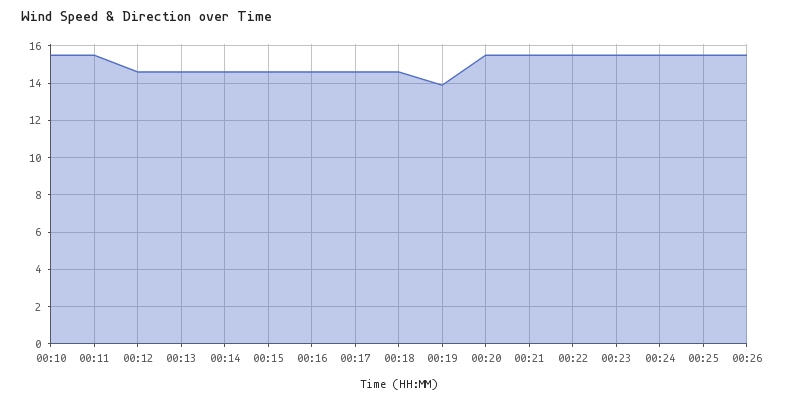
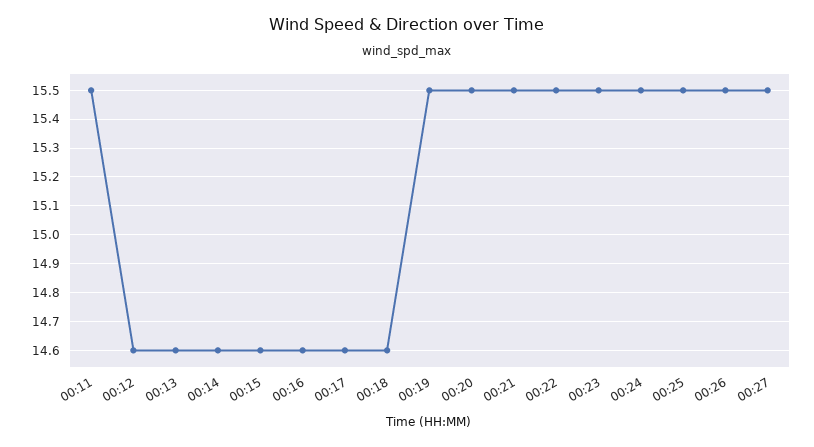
00:10: 15.5 -> none
00:19: 14 -> 15.5
00:27: none -> 15.5

